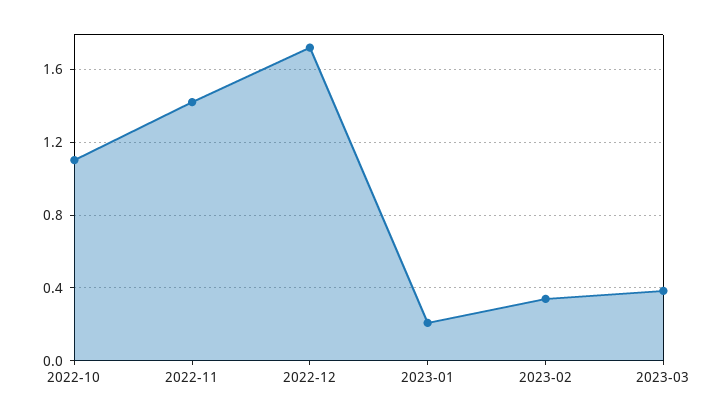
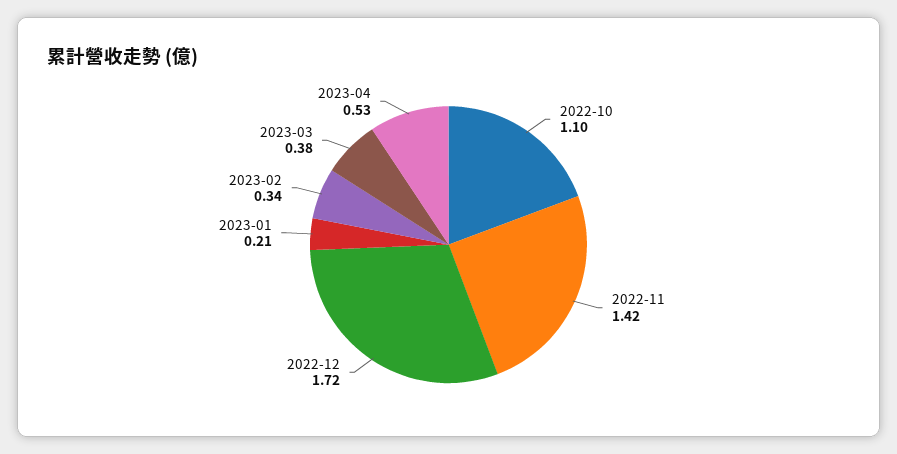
2023-04: none -> 0.53

